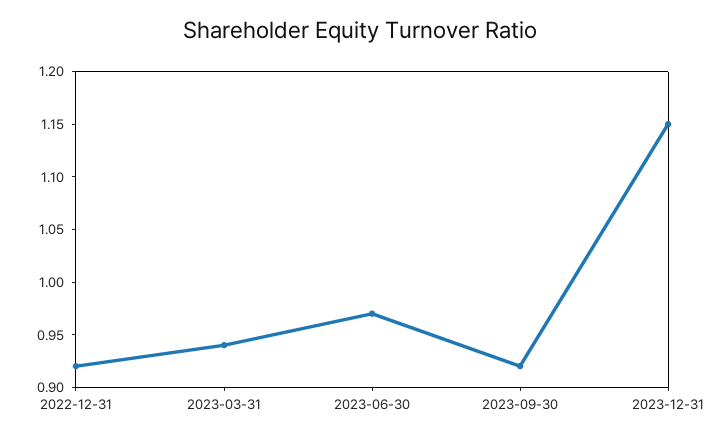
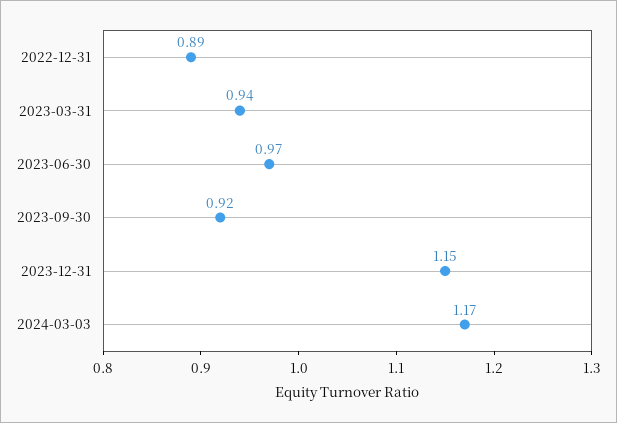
2022-12-31: 0.92 -> 0.89
2024-03-03: none -> 1.17

